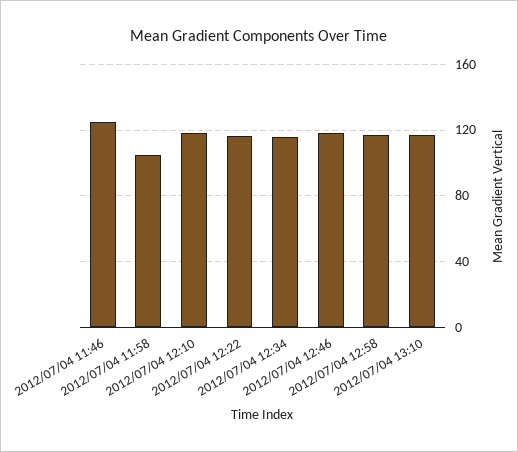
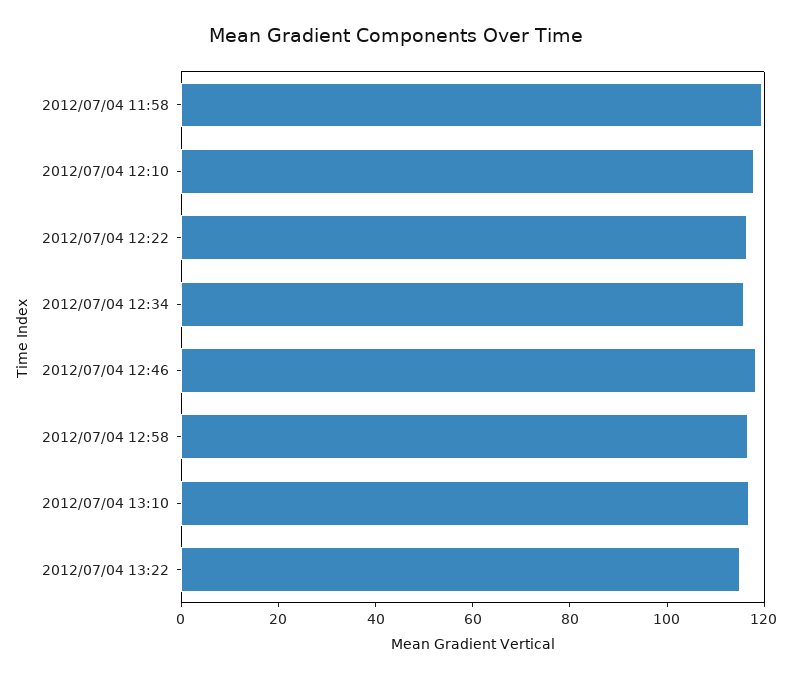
2012/07/04 11:46: 125 -> none
2012/07/04 11:58: 105 -> 120
2012/07/04 13:22: none -> 115

